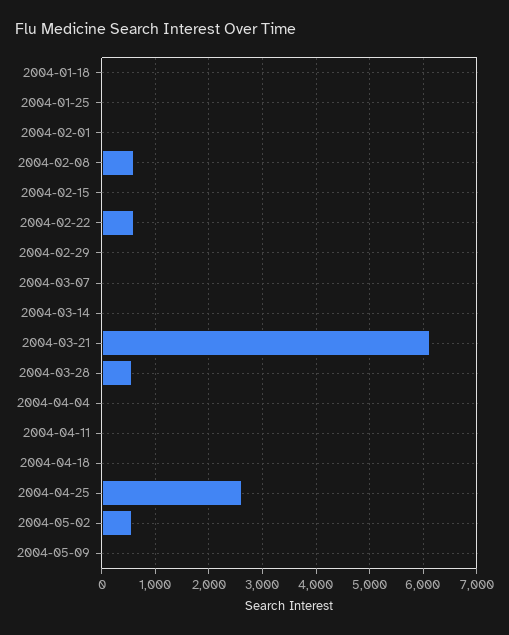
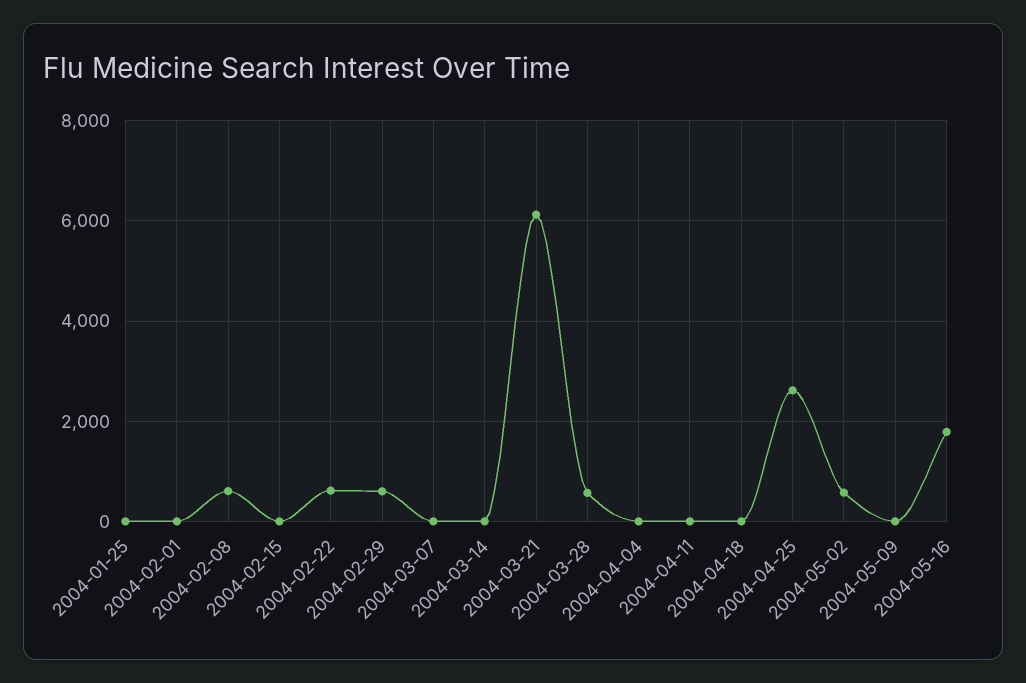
2004-01-18: 0 -> none
2004-02-29: 0 -> 600
2004-05-16: none -> 1800

